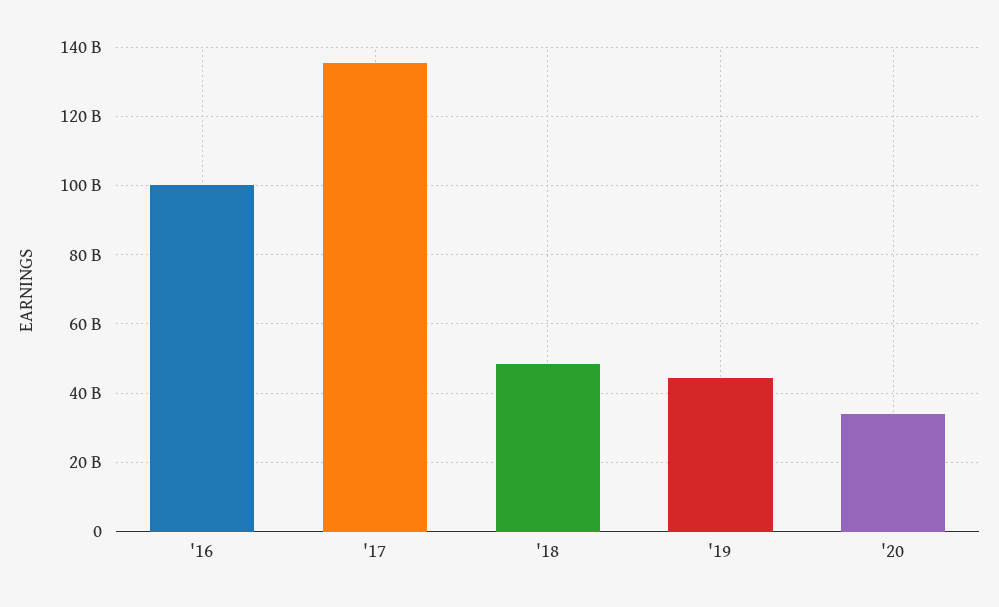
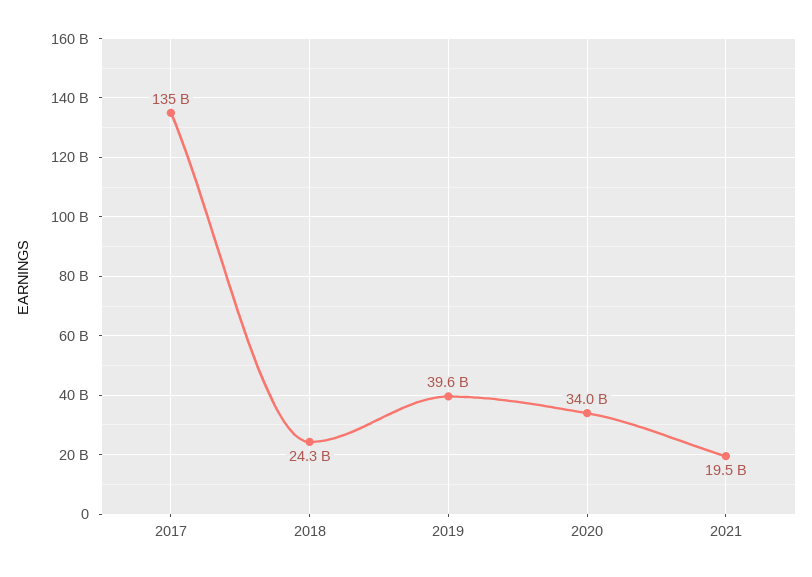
'16: 100000000000 -> none
'18: 48000000000 -> 24300000000
'19: 44000000000 -> 39600000000
2021: none -> 19500000000

